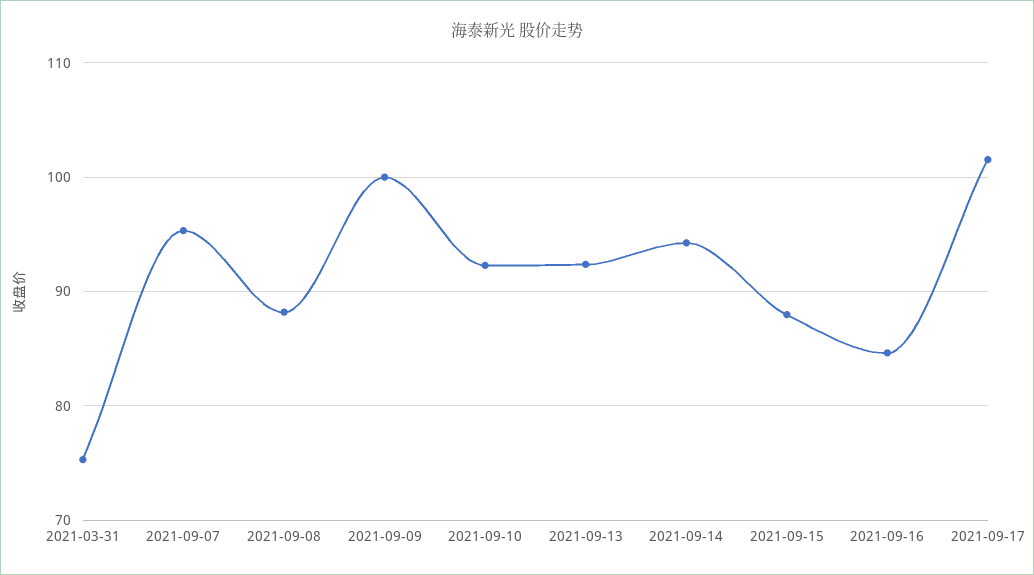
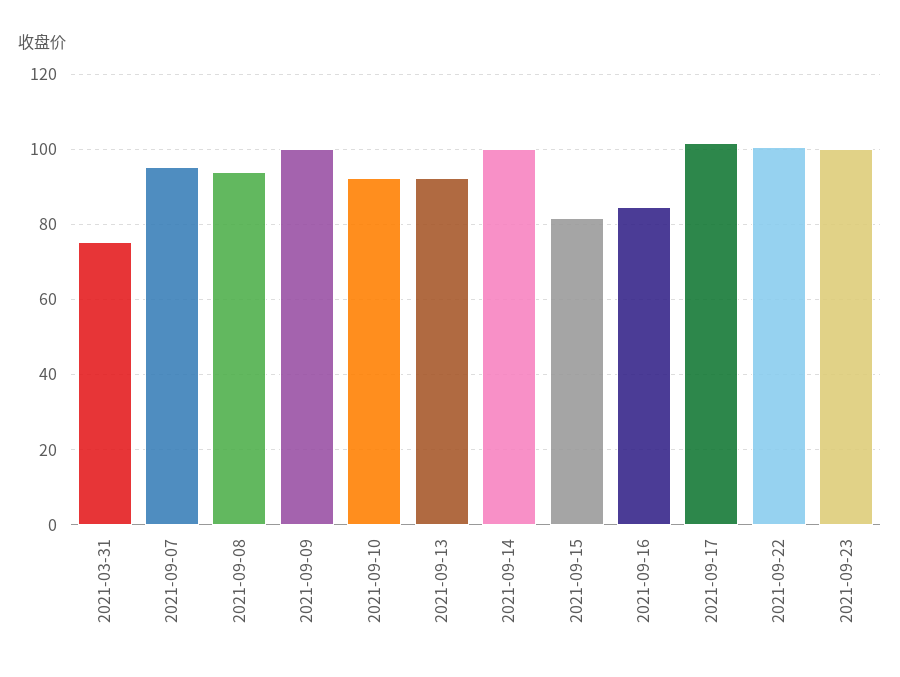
2021-09-08: 88 -> 94
2021-09-14: 94 -> 100
2021-09-15: 88 -> 82
2021-09-22: none -> 100
2021-09-23: none -> 100

